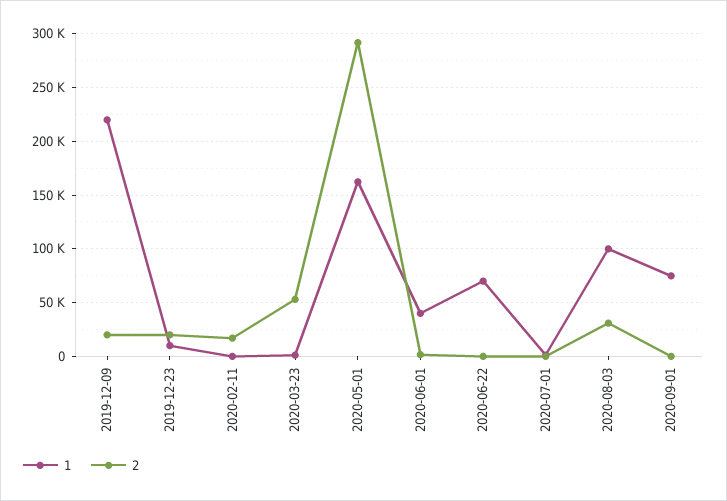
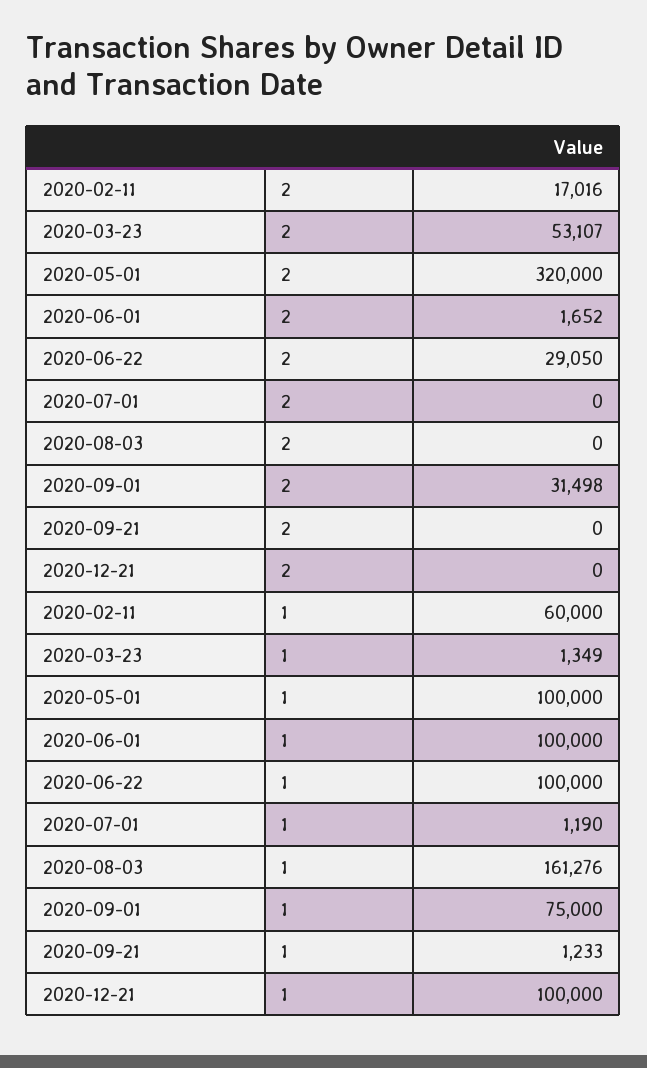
1, 2019-12-09: 220000 -> none
2, 2019-12-09: 20000 -> none
1, 2019-12-23: 10000 -> none
2, 2019-12-23: 20000 -> none
1, 2020-02-11: 0 -> 60000
1, 2020-05-01: 160000 -> 100000
2, 2020-05-01: 290000 -> 320000
1, 2020-06-01: 40000 -> 100000
1, 2020-06-22: 70000 -> 100000
2, 2020-06-22: 0 -> 29050
1, 2020-08-03: 100000 -> 161276
2, 2020-08-03: 30000 -> 0
2, 2020-09-01: 0 -> 31498
2, 2020-09-21: none -> 0
2, 2020-12-21: none -> 0
1, 2020-09-21: none -> 1233
1, 2020-12-21: none -> 100000

